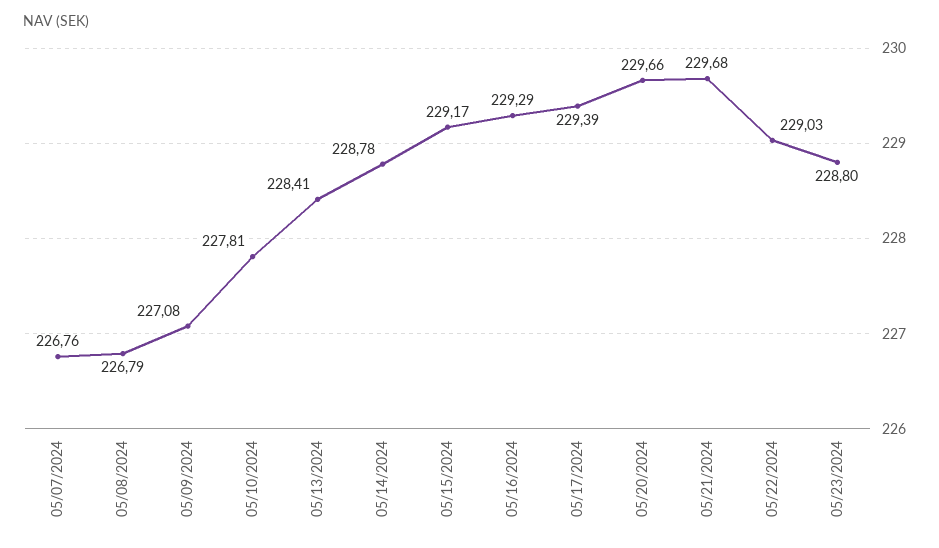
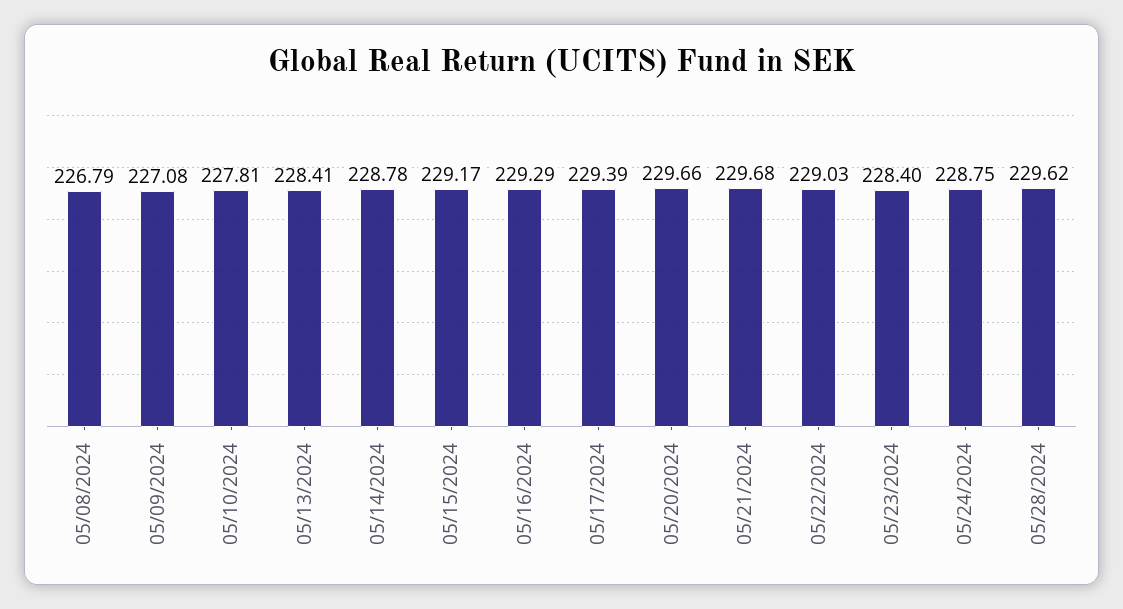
05/07/2024: 226.76 -> none
05/23/2024: 228.8 -> 228.4
05/24/2024: none -> 228.75
05/28/2024: none -> 229.62

